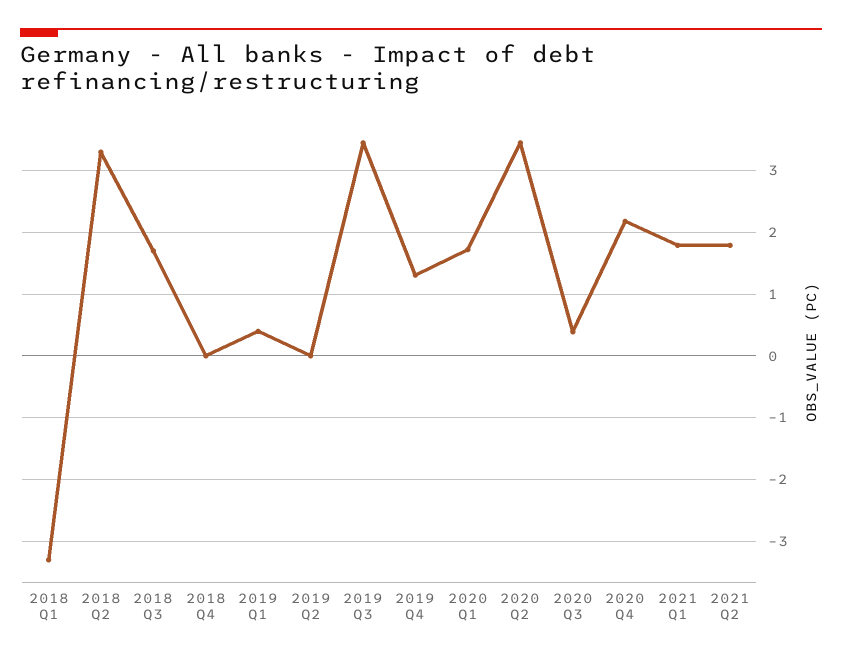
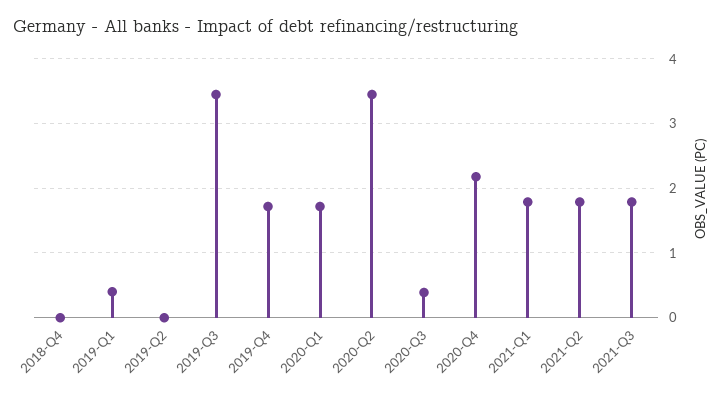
2018 Q1: -3.3 -> none
2018 Q2: 3.3 -> none
2018 Q3: 1.7 -> none
2019 Q4: 1.3 -> 1.7
2021-Q3: none -> 1.8

